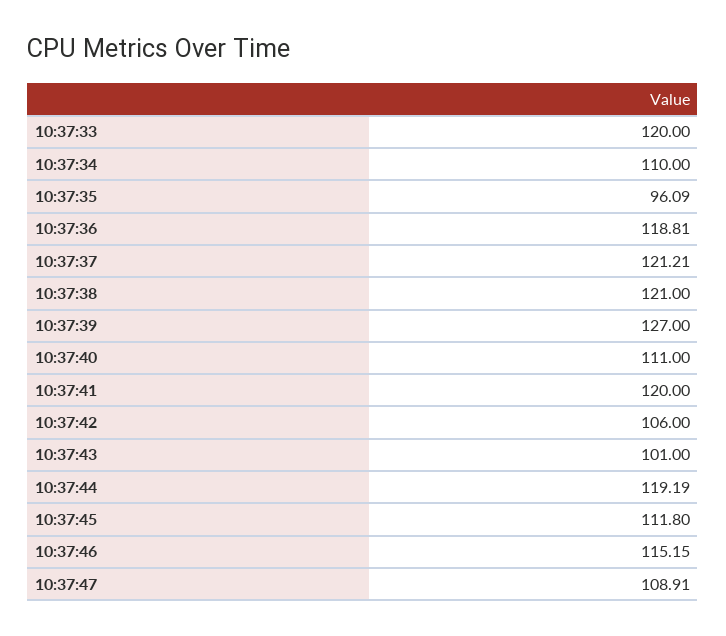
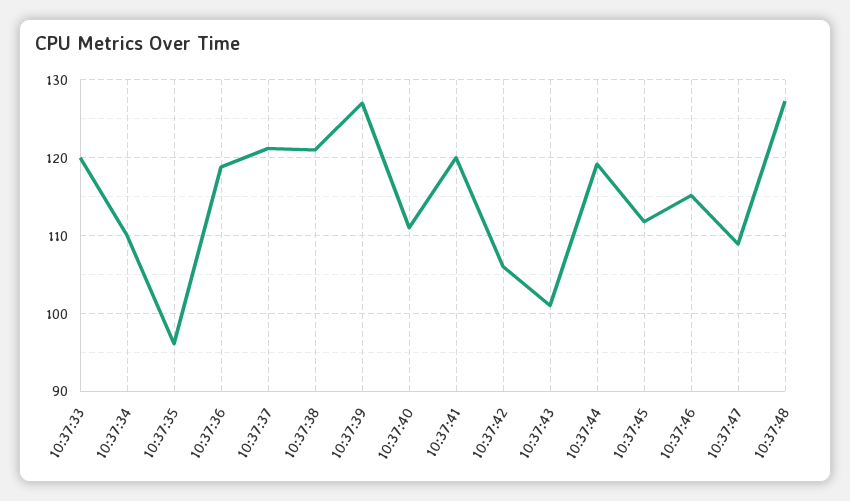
10:37:48: none -> 127

